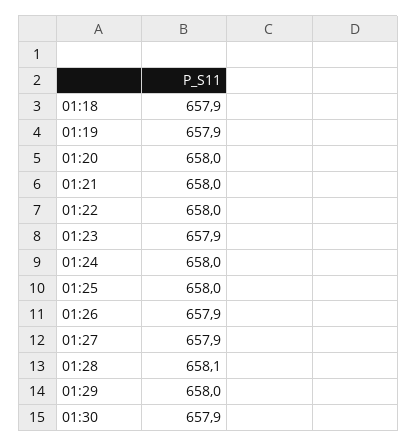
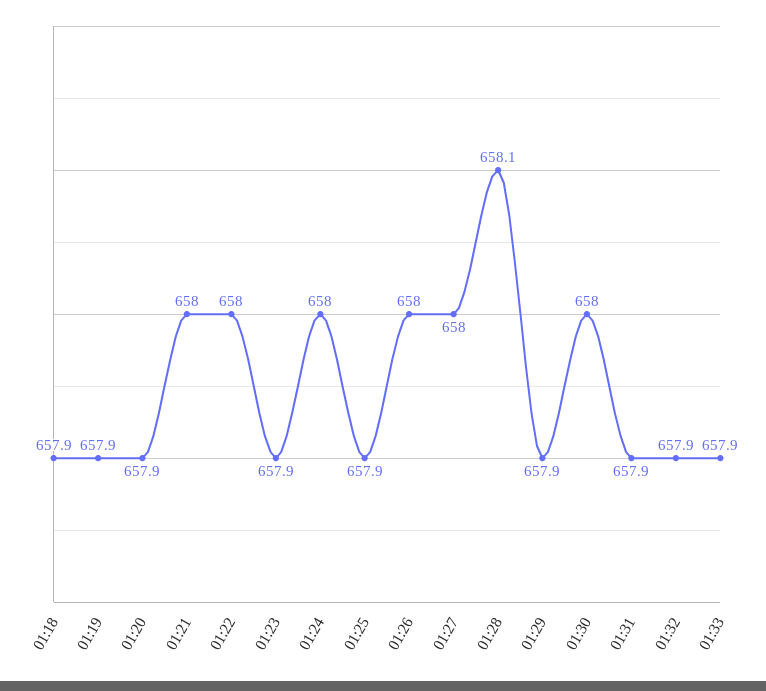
01:20: 658 -> 657.9
01:25: 658 -> 657.9
01:26: 657.9 -> 658
01:27: 657.9 -> 658
01:29: 658 -> 657.9
01:30: 657.9 -> 658
01:31: none -> 657.9
01:32: none -> 657.9
01:33: none -> 657.9

